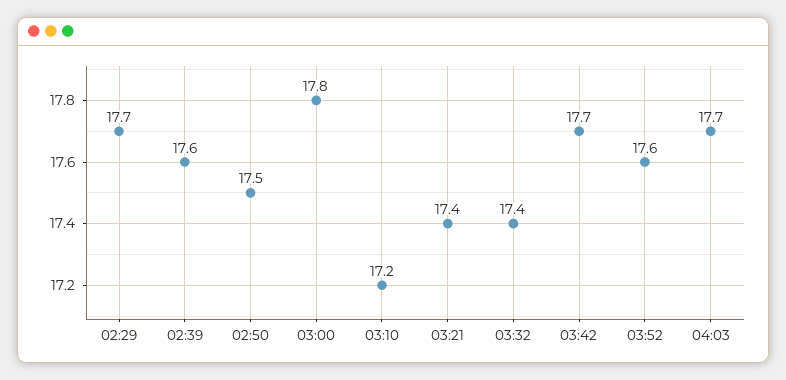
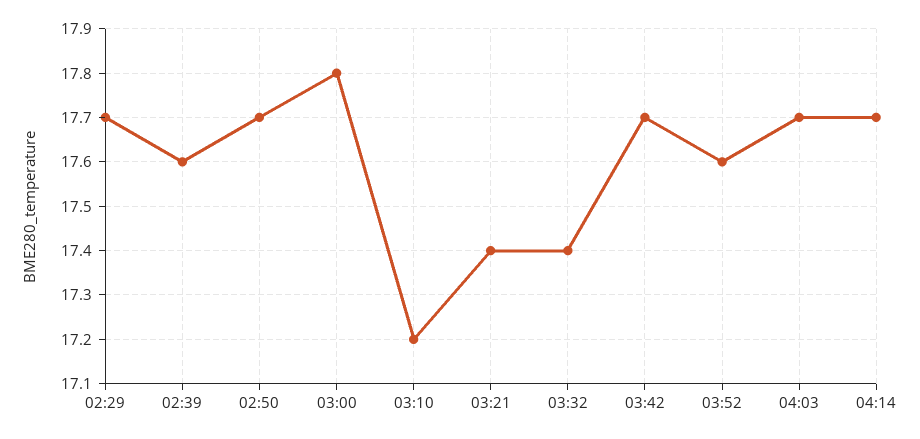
02:50: 17.5 -> 17.7
04:14: none -> 17.7

